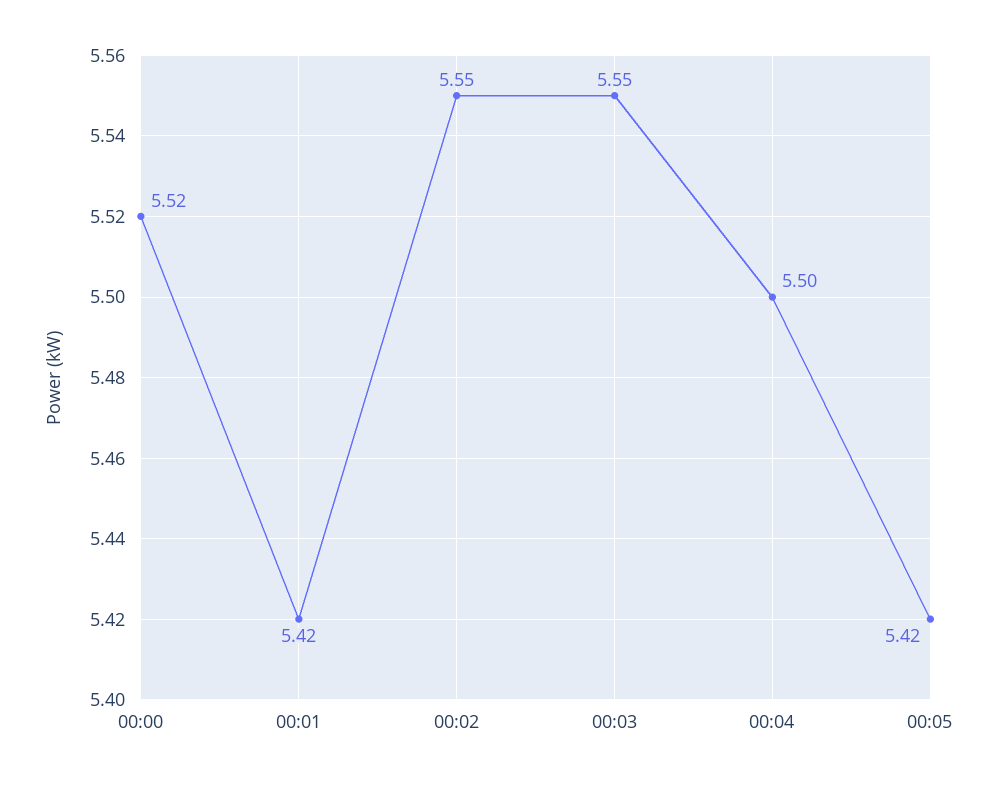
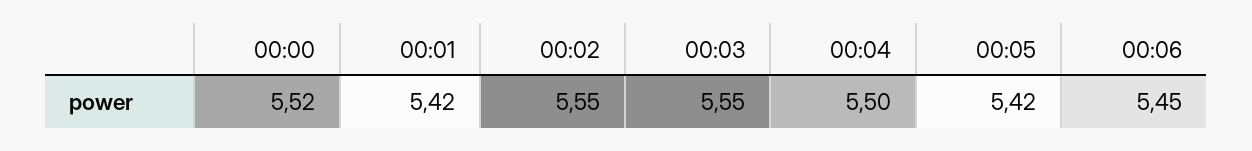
00:06: none -> 5.45

